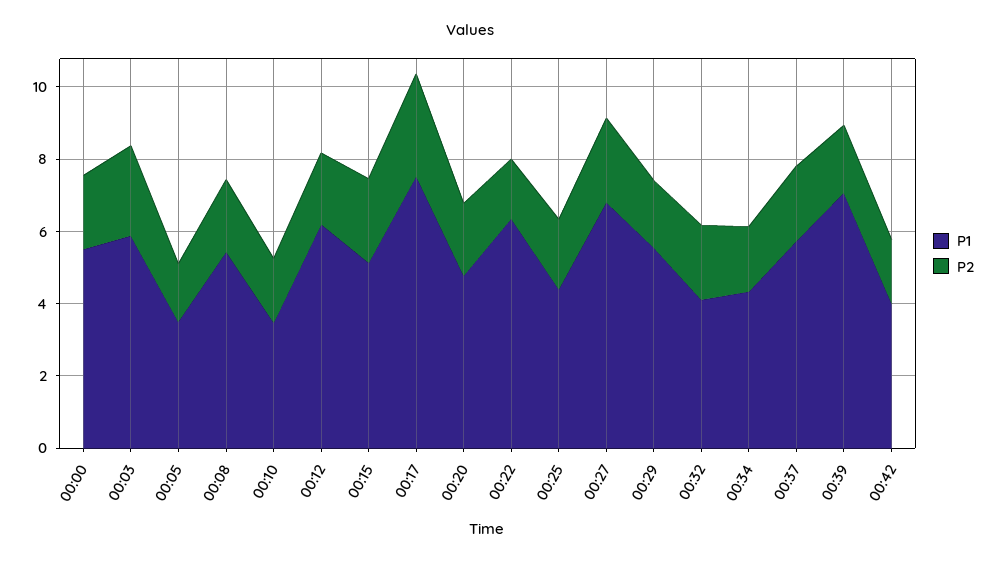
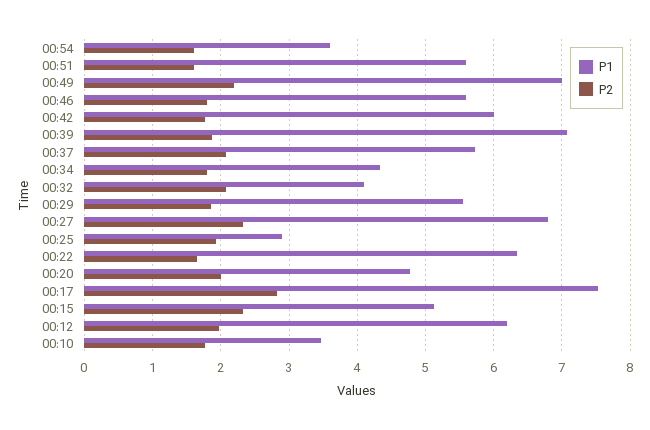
P1, 00:00: 5.5 -> none
P2, 00:00: 2 -> none
P1, 00:03: 6 -> none
P2, 00:03: 2.5 -> none
P1, 00:05: 3.5 -> none
P2, 00:05: 1.5 -> none
P1, 00:08: 5.5 -> none
P2, 00:08: 2 -> none
P1, 00:25: 4.5 -> 2.9
P1, 00:42: 4 -> 6
P1, 00:54: none -> 3.6
P2, 00:54: none -> 1.6
P1, 00:51: none -> 5.6
P2, 00:51: none -> 1.6
P1, 00:49: none -> 7
P2, 00:49: none -> 2.2
P1, 00:46: none -> 5.6
P2, 00:46: none -> 1.8

